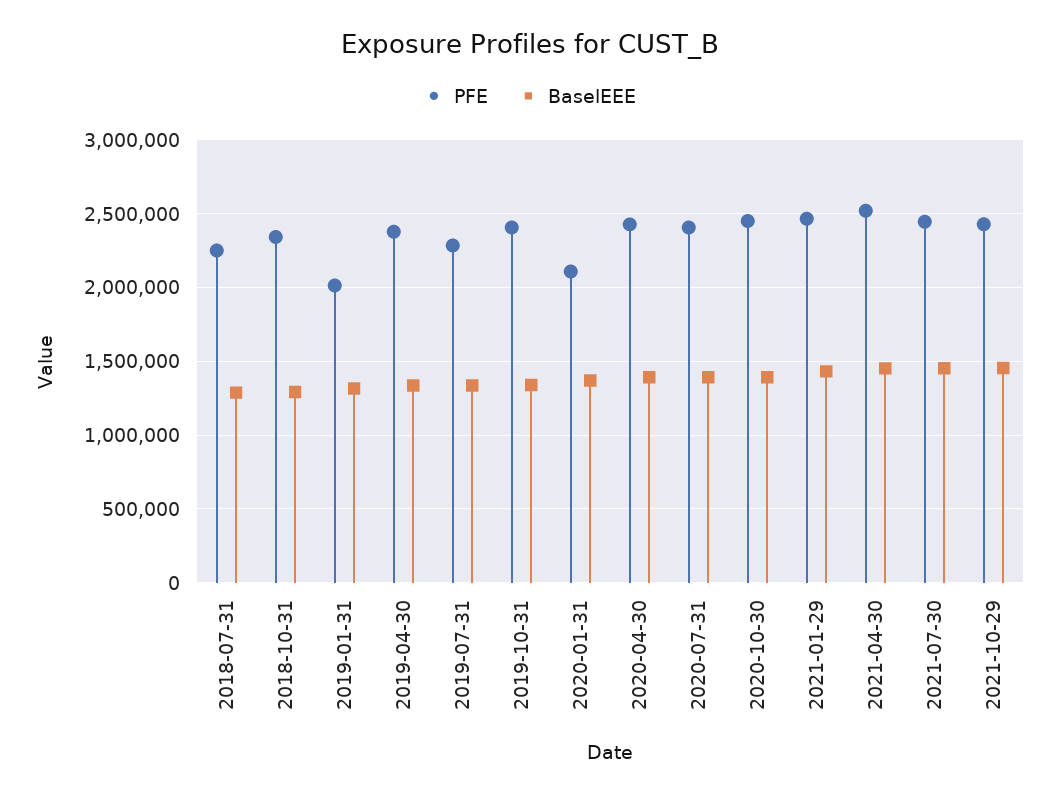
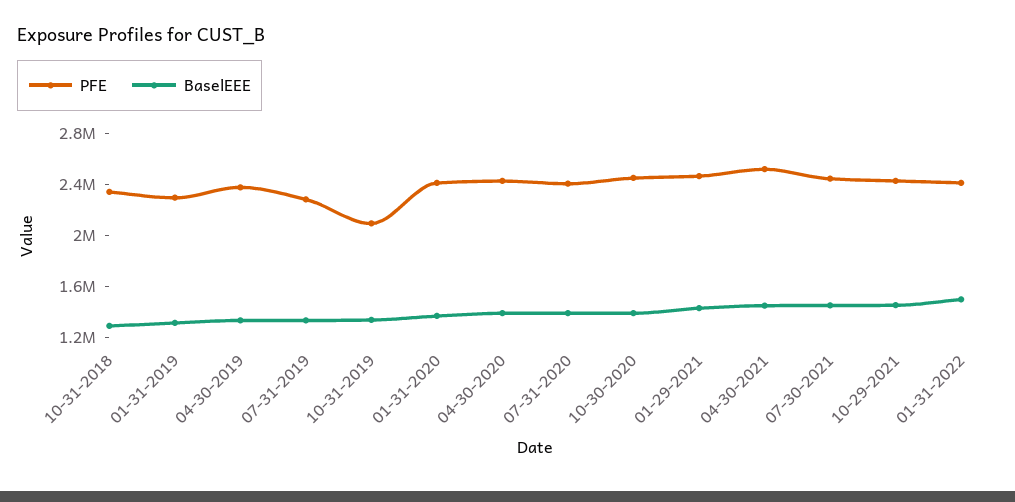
PFE, 2018-07-31: 2250000 -> none
BaselEEE, 2018-07-31: 1300000 -> none
PFE, 2019-01-31: 2000000 -> 2300000
PFE, 2019-10-31: 2400000 -> 2100000
PFE, 2020-01-31: 2100000 -> 2400000
PFE, 01-31-2022: none -> 2400000
BaselEEE, 01-31-2022: none -> 1500000

